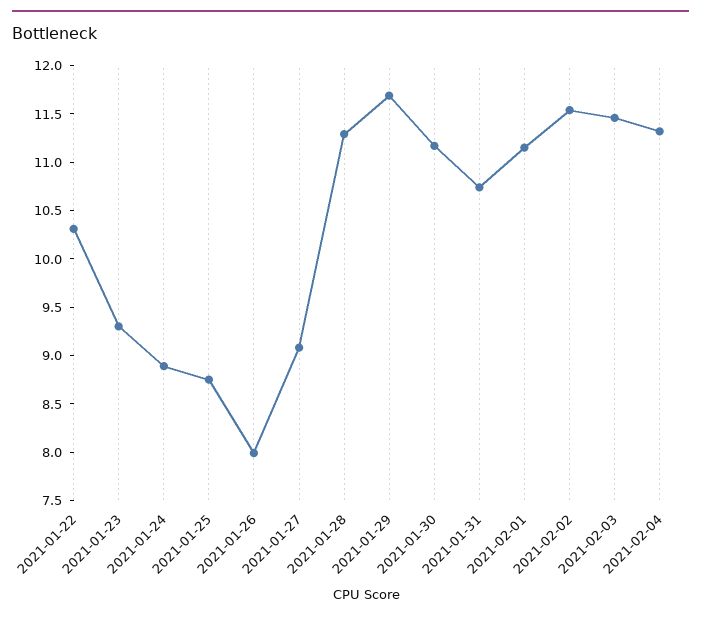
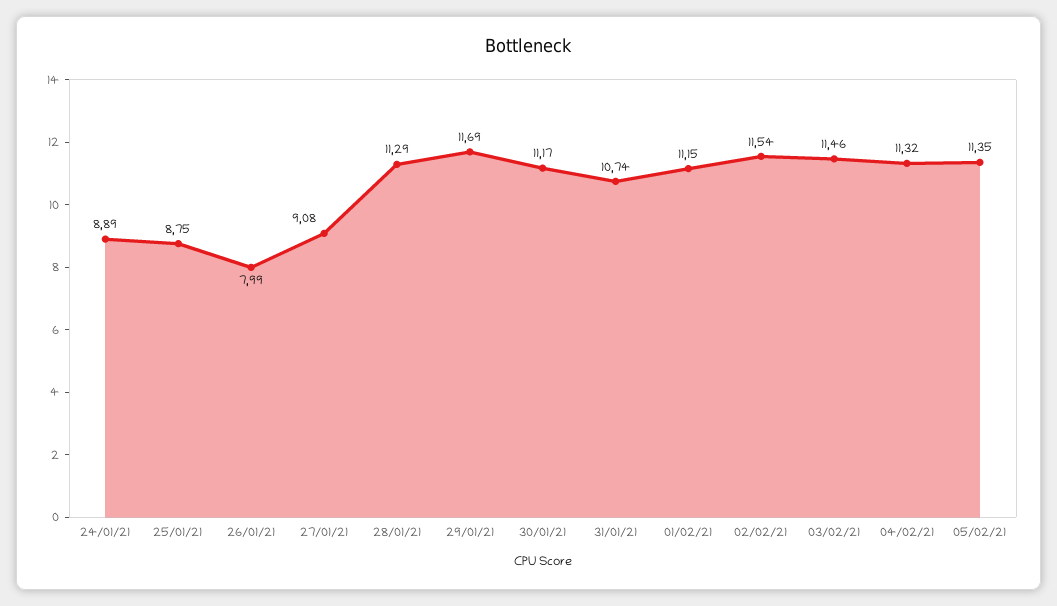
2021-01-22: 10.3 -> none
2021-01-23: 9.3 -> none
05/02/21: none -> 11.35

